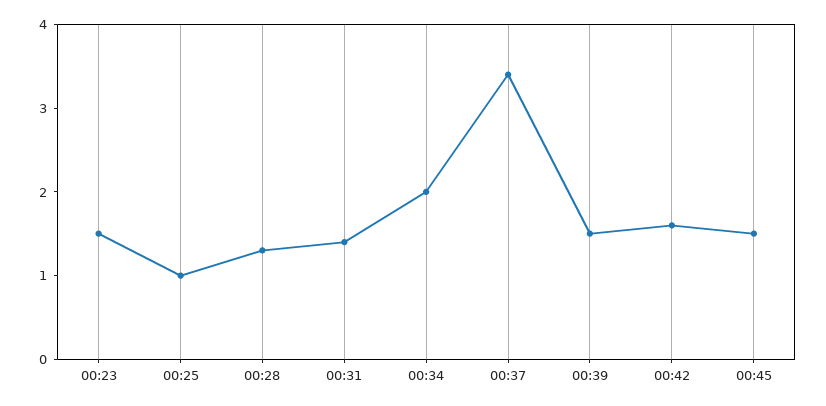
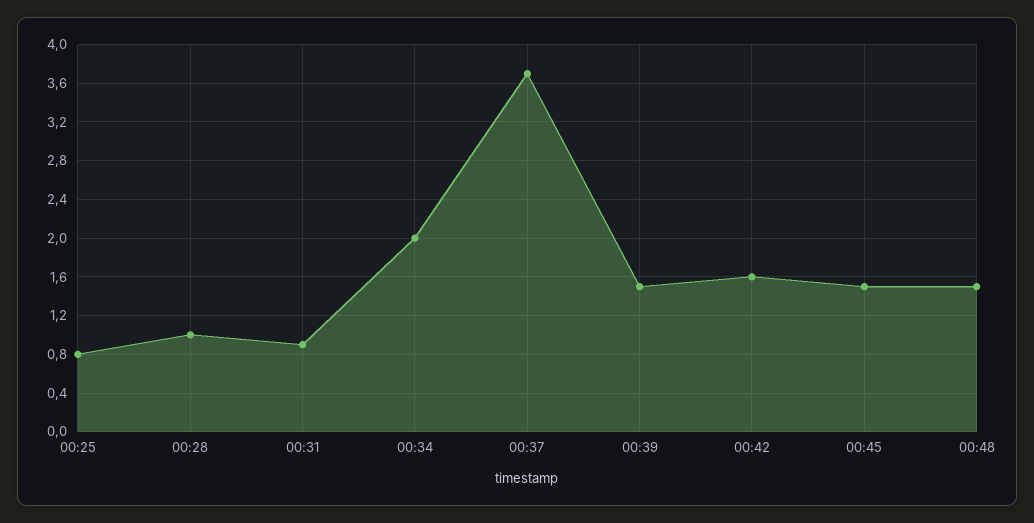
00:23: 1.5 -> none
00:25: 1 -> 0.8
00:28: 1.3 -> 1
00:31: 1.4 -> 0.9
00:37: 3.4 -> 3.7
00:48: none -> 1.5

